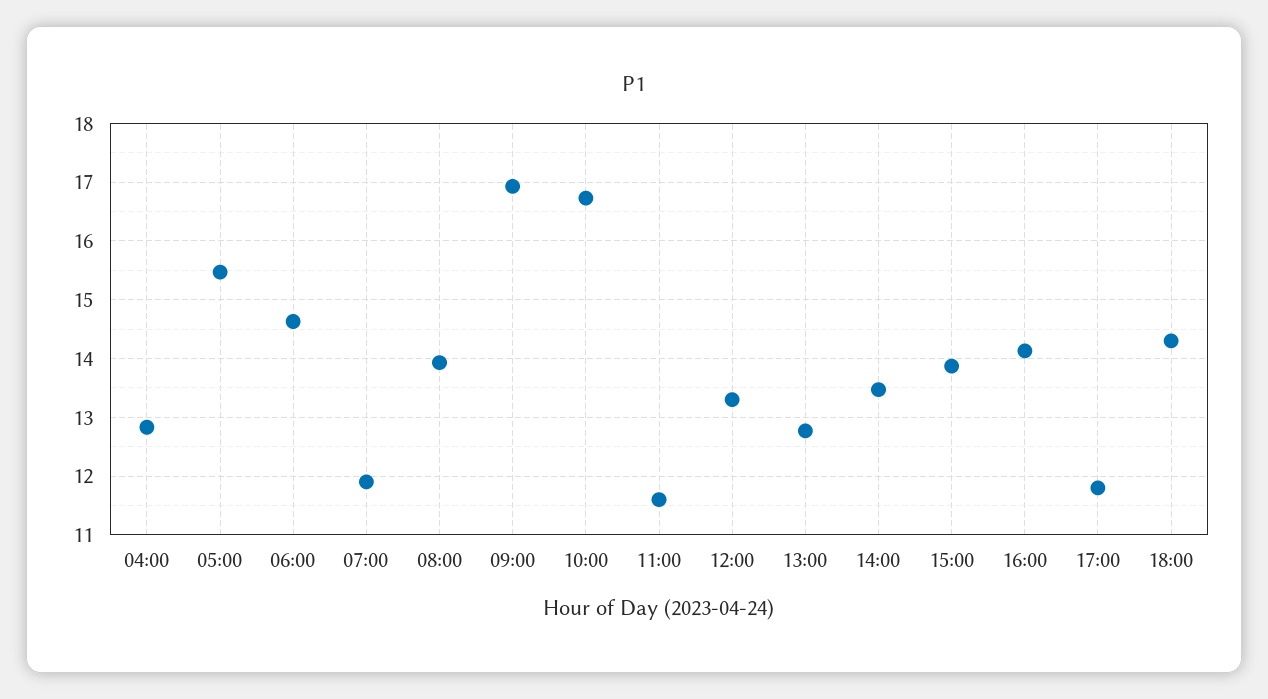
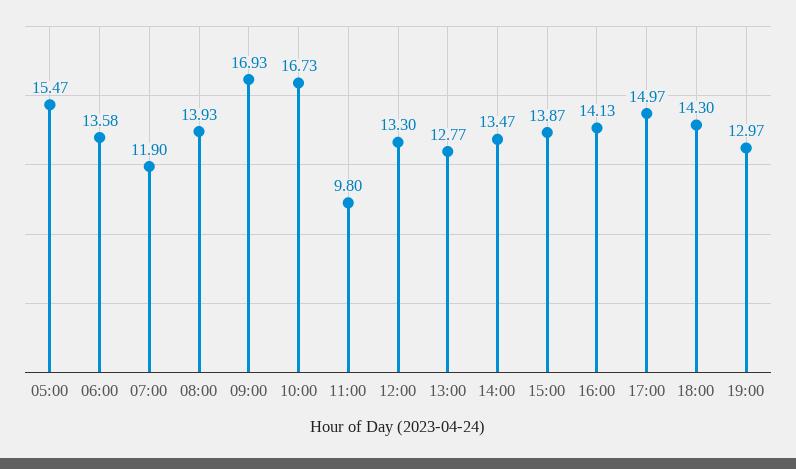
04:00: 12.8 -> none
06:00: 14.6 -> 13.58
11:00: 11.6 -> 9.8
17:00: 11.8 -> 14.97
19:00: none -> 12.97

